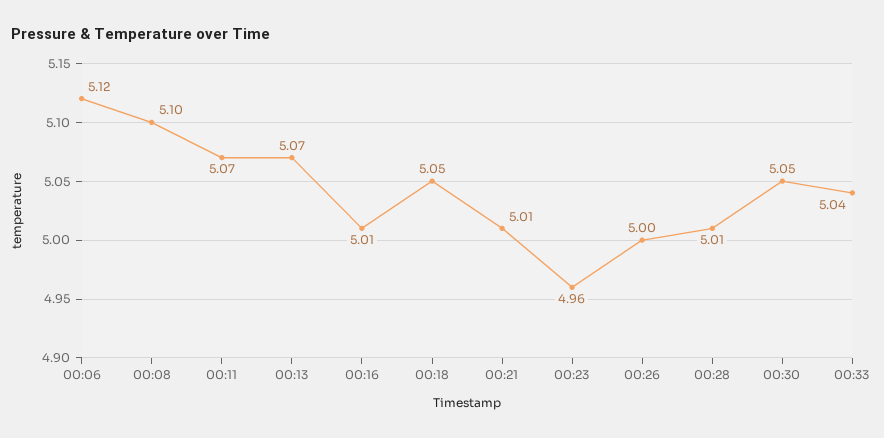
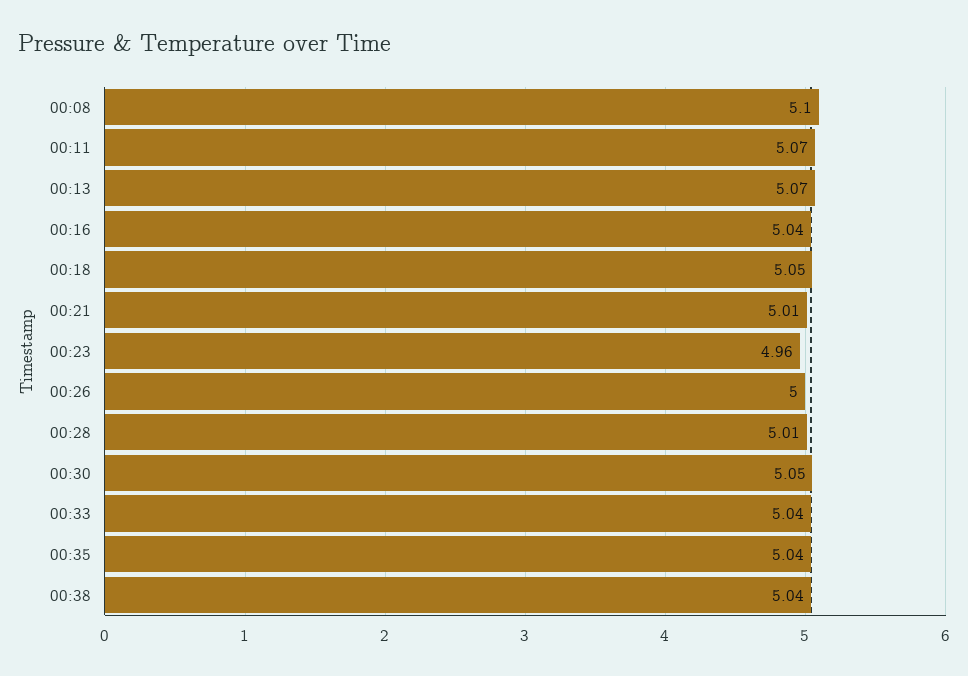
00:06: 5.12 -> none
00:16: 5.01 -> 5.04
00:35: none -> 5.04
00:38: none -> 5.04

